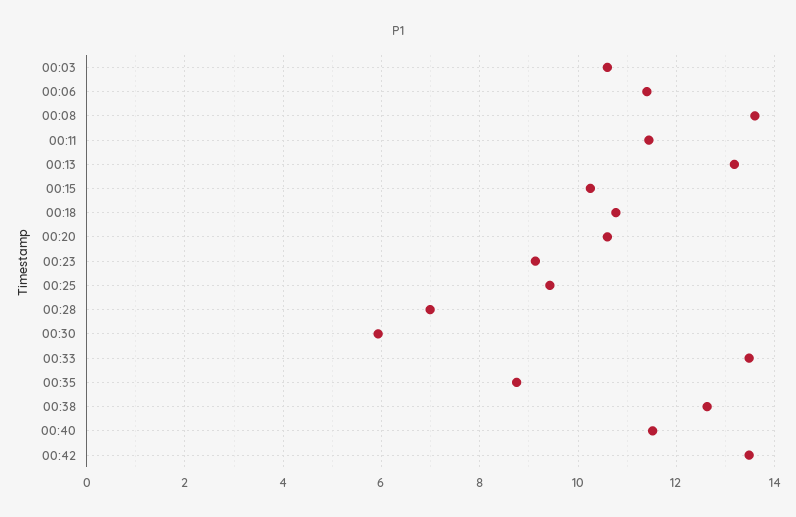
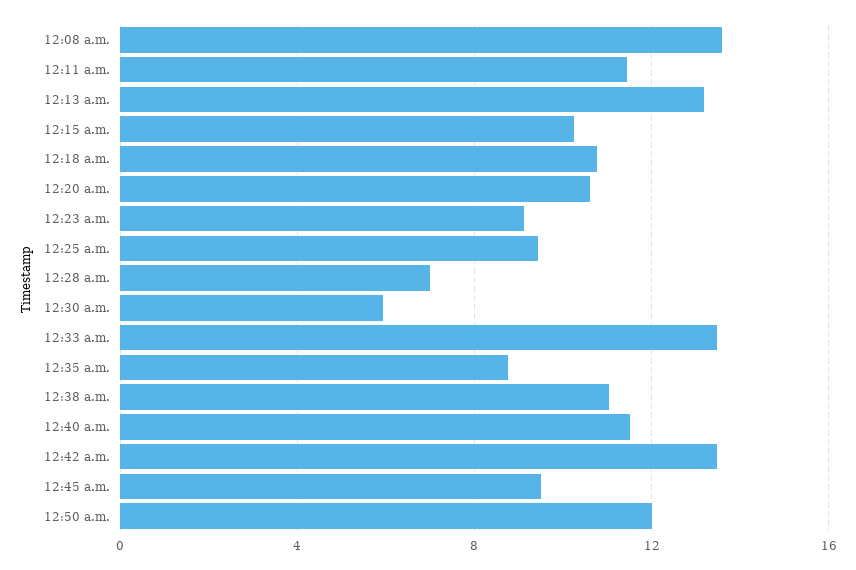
00:03: 10.6 -> none
00:06: 11.4 -> none
00:38: 12.6 -> 11
12:45 a.m.: none -> 9.5
12:50 a.m.: none -> 12

